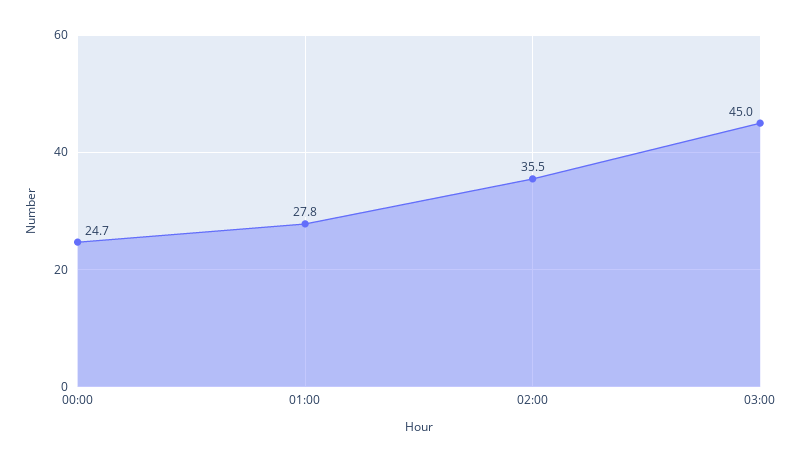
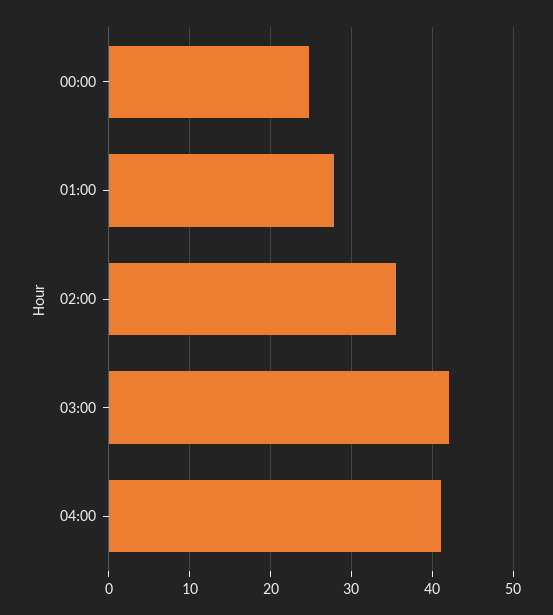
03:00: 45 -> 42
04:00: none -> 41

